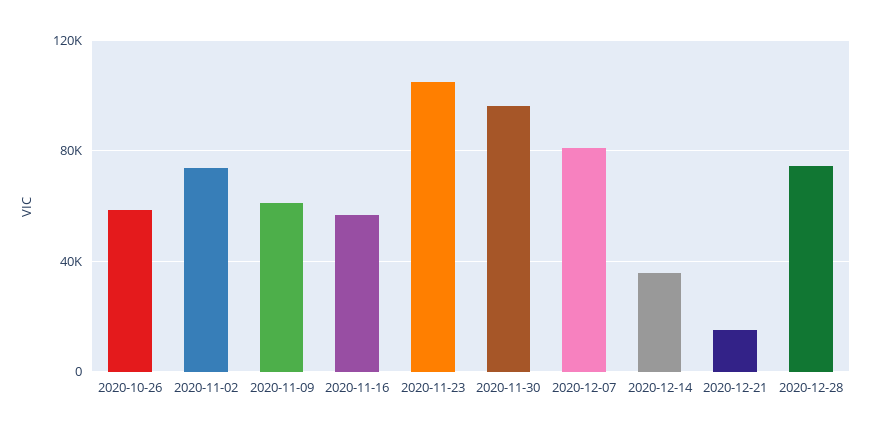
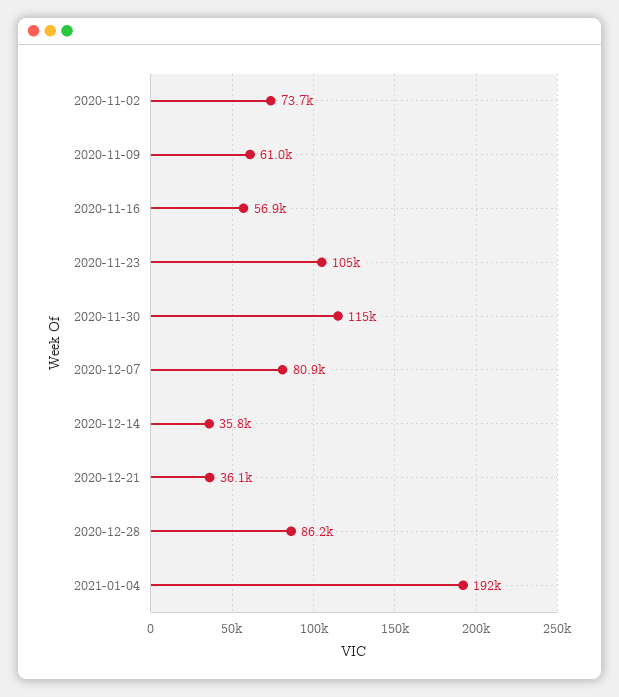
2020-10-26: 60000 -> none
2020-11-30: 95000 -> 115000
2020-12-21: 15000 -> 36100
2020-12-28: 75000 -> 86200
2021-01-04: none -> 192000

